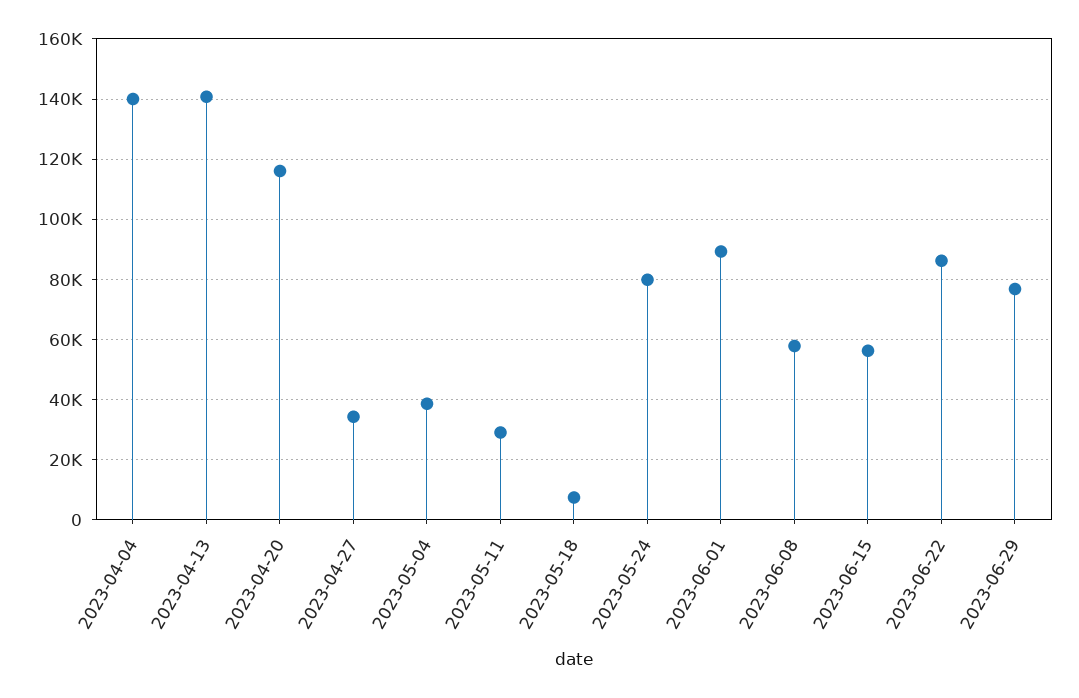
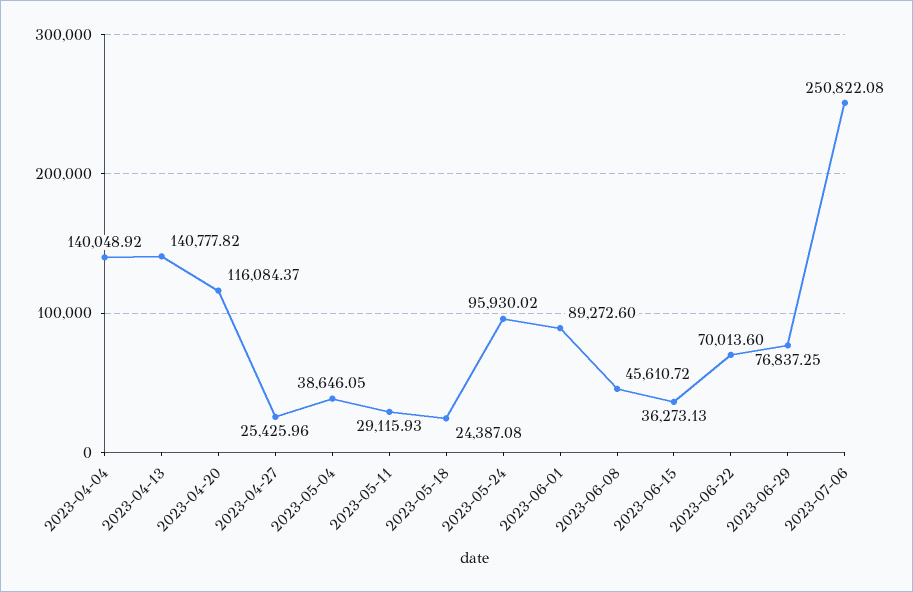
2023-04-27: 34000 -> 25425.96
2023-05-18: 8000 -> 24387.08
2023-05-24: 80000 -> 95930.02
2023-06-08: 58000 -> 45610.72
2023-06-15: 56000 -> 36273.13
2023-06-22: 86000 -> 70013.6
2023-07-06: none -> 250822.08

